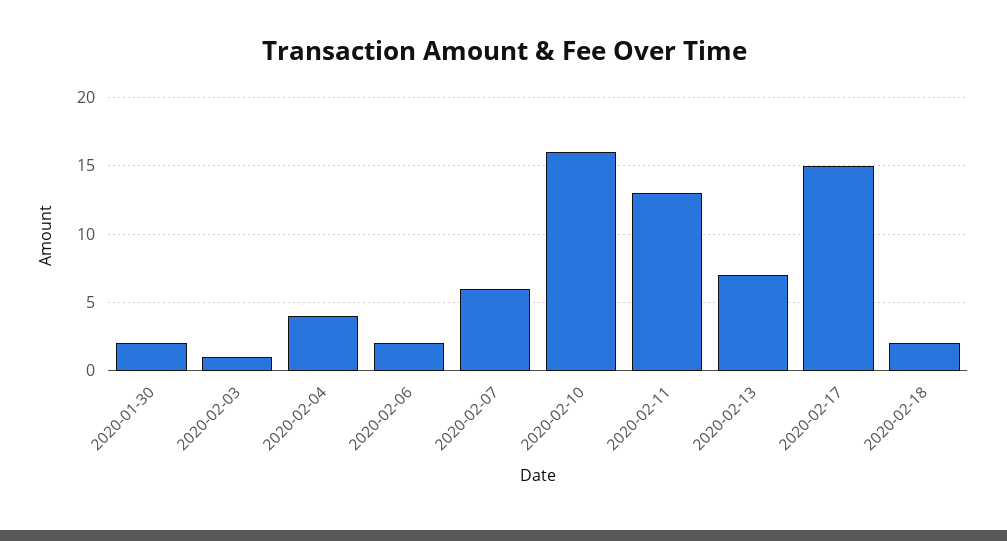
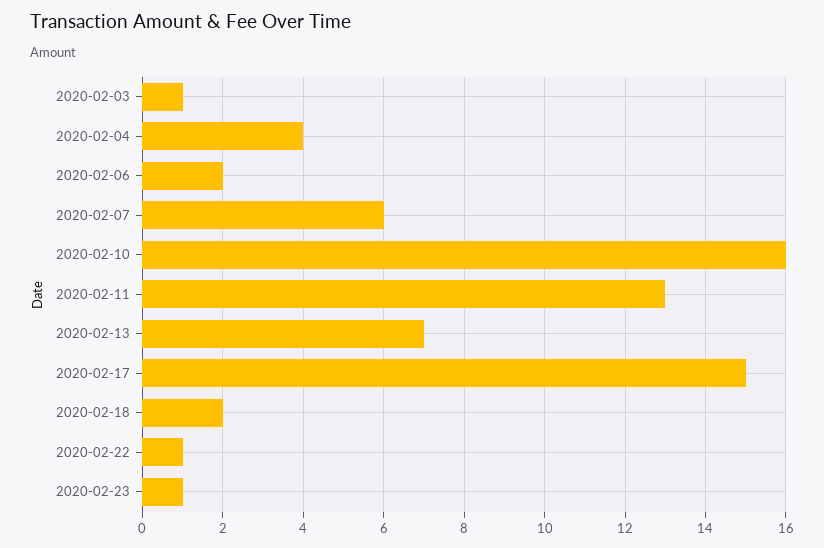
2020-01-30: 2 -> none
2020-02-22: none -> 1
2020-02-23: none -> 1

